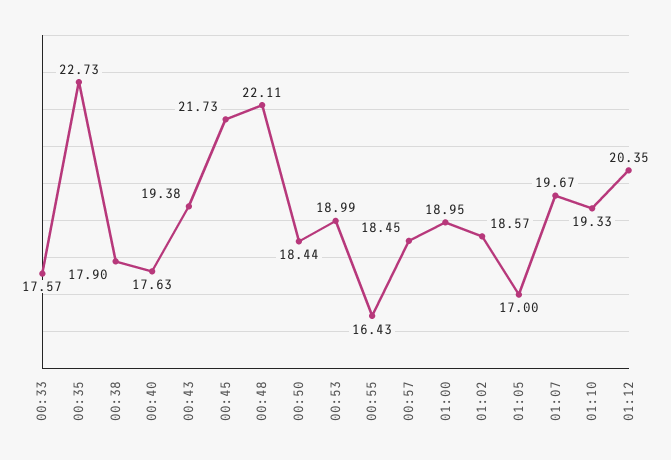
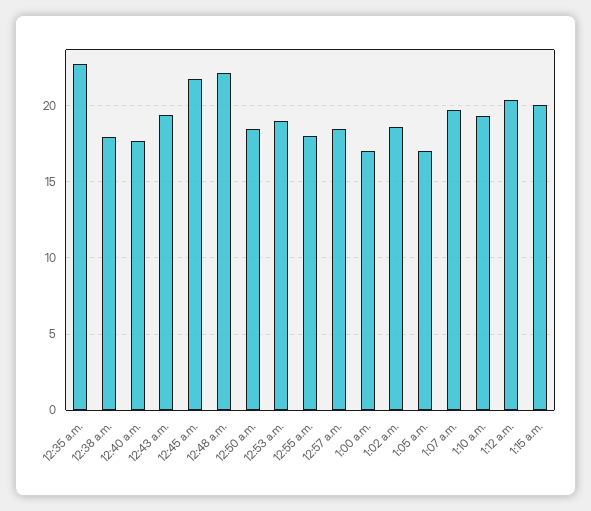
00:33: 17.57 -> none
00:55: 16.43 -> 18
01:00: 18.95 -> 17
1:15 a.m.: none -> 20

